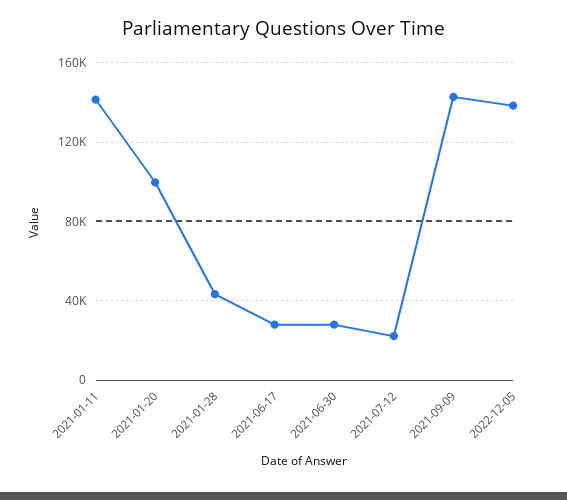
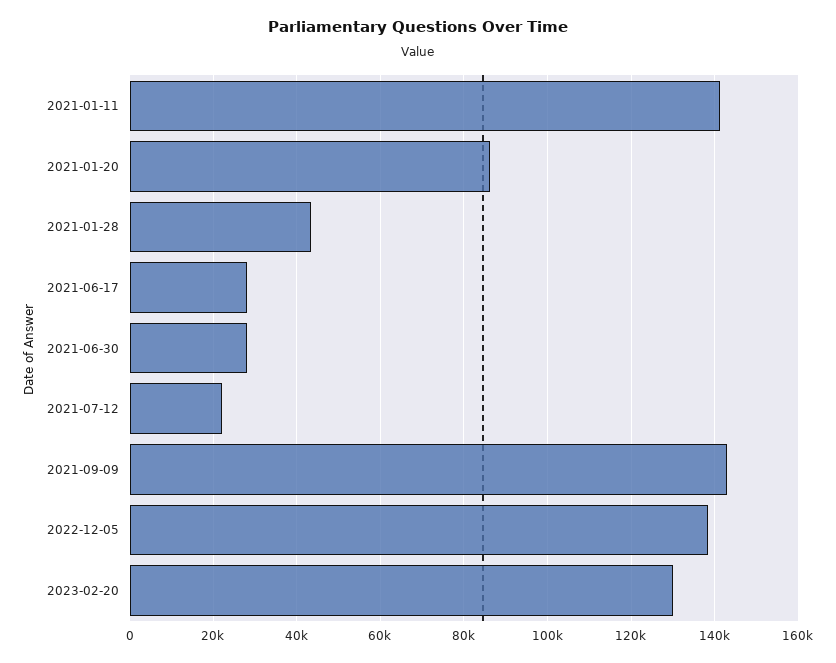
2021-01-20: 100000 -> 86000
2023-02-20: none -> 130000

